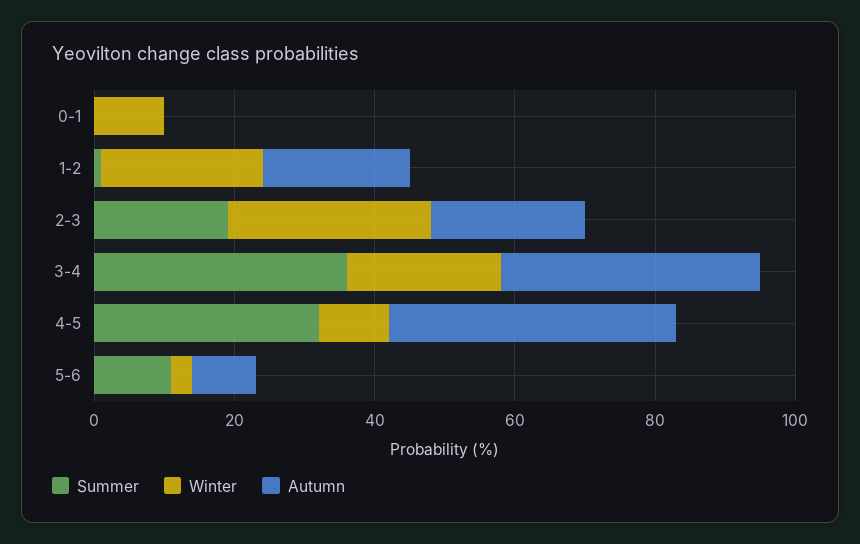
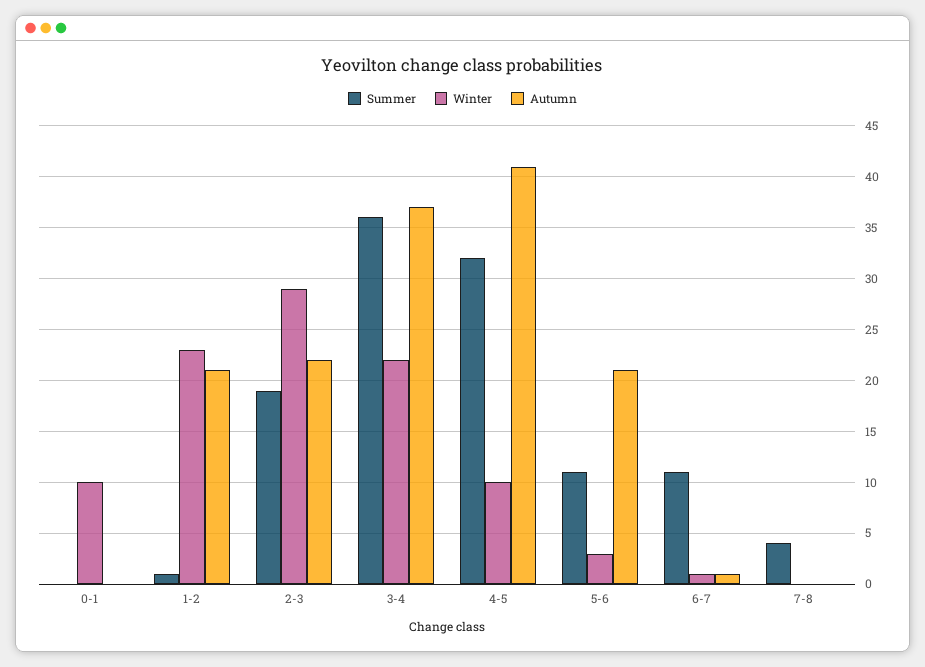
Autumn, 5-6: 10 -> 21
Summer, 6-7: none -> 11
Winter, 6-7: none -> 1
Autumn, 6-7: none -> 1
Summer, 7-8: none -> 4
Winter, 7-8: none -> 0
Autumn, 7-8: none -> 0

